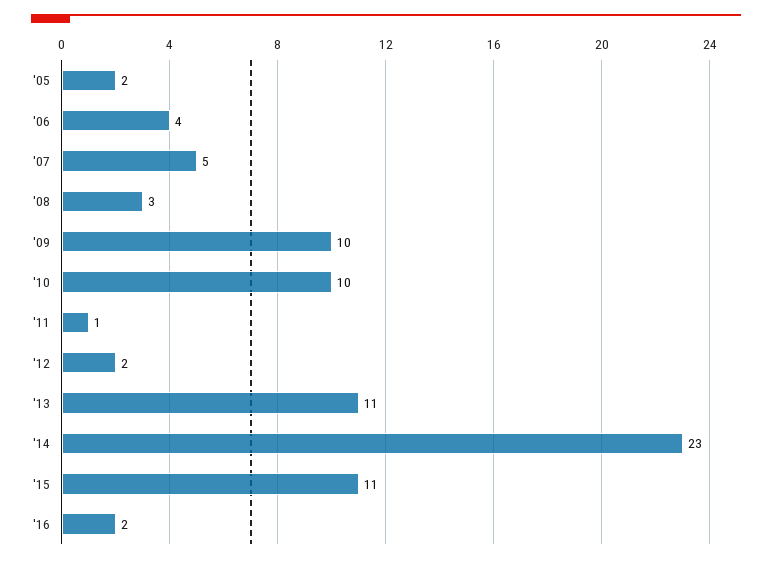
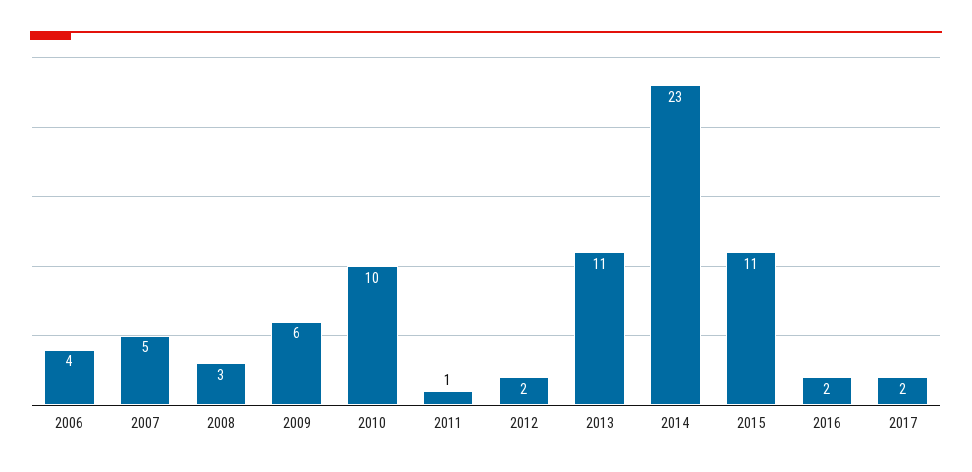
'05: 2 -> none
'09: 10 -> 6
2017: none -> 2

